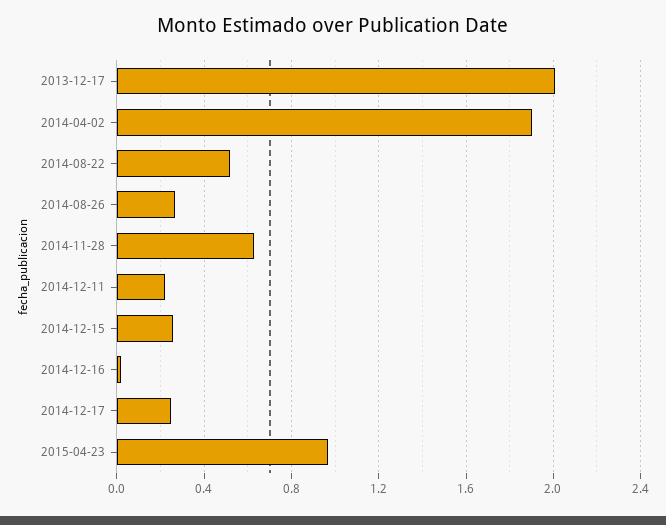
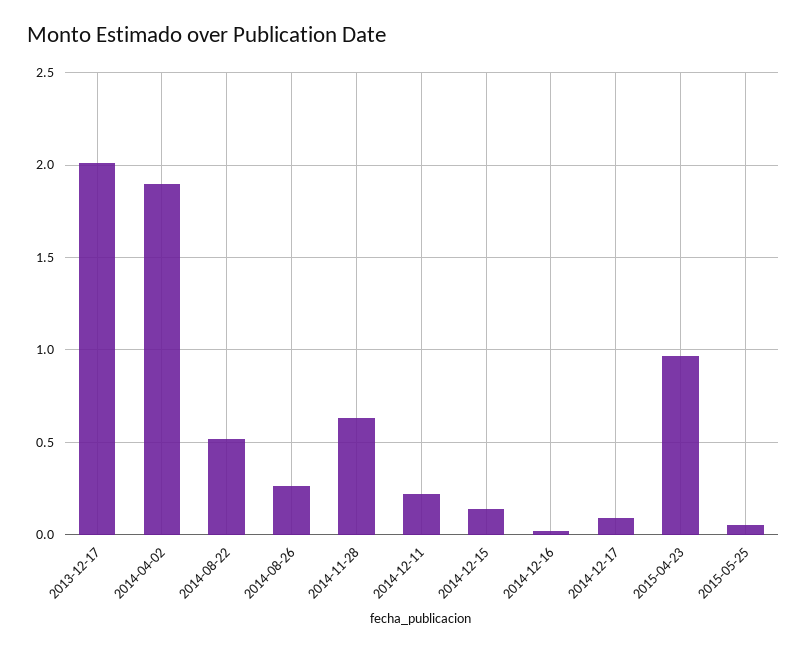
2014-12-15: 0.25 -> 0.15
2014-12-17: 0.25 -> 0.1
2015-05-25: none -> 0.05

